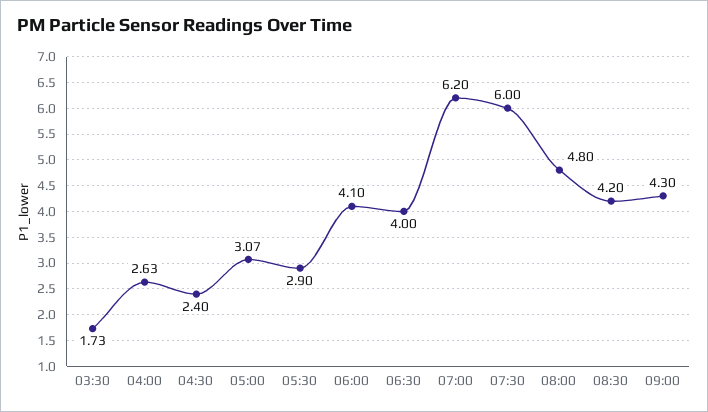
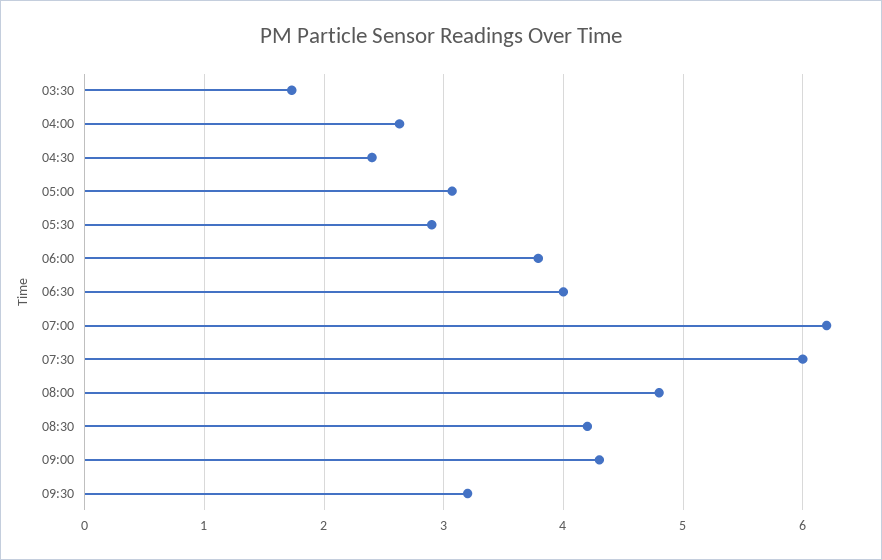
06:00: 4.1 -> 3.8
09:30: none -> 3.2

